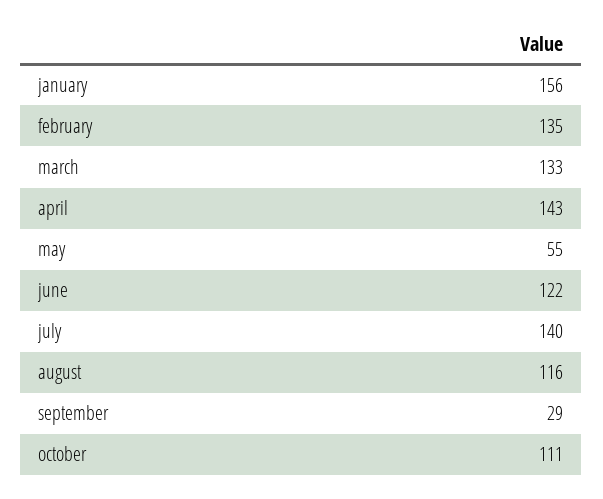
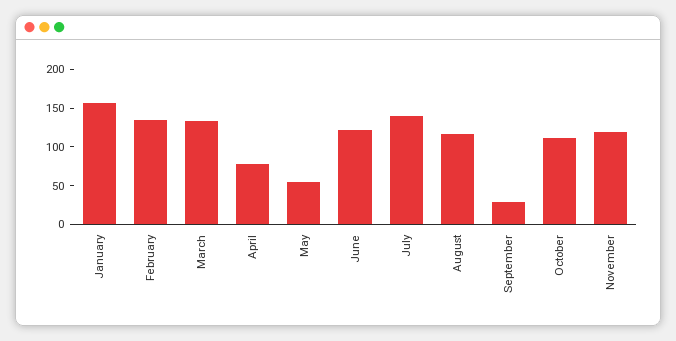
april: 143 -> 75
November: none -> 125

